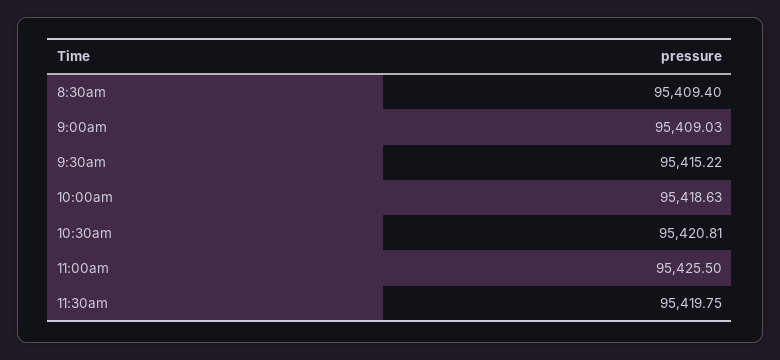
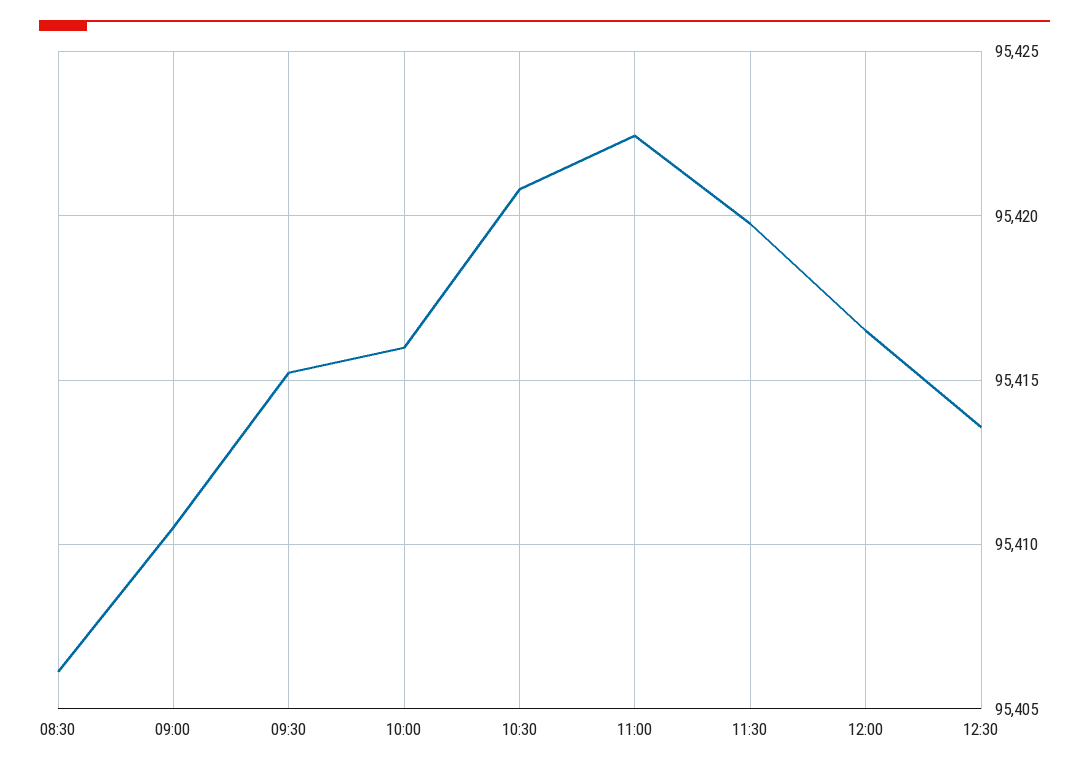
8:30am: 95409.4 -> 95406
9:00am: 95409.03 -> 95410.5
10:00am: 95418.63 -> 95416
11:00am: 95425.5 -> 95422.5
12:00: none -> 95416.5
12:30: none -> 95413.5

